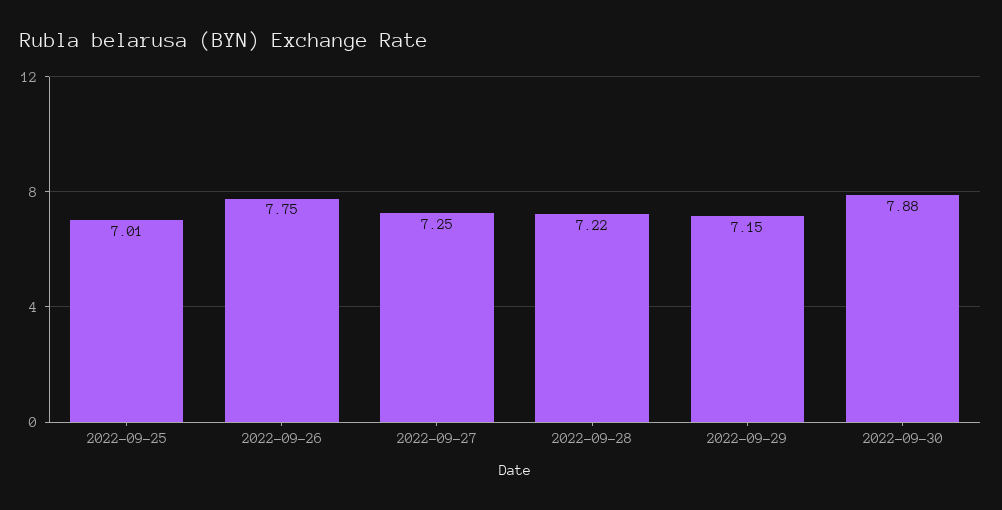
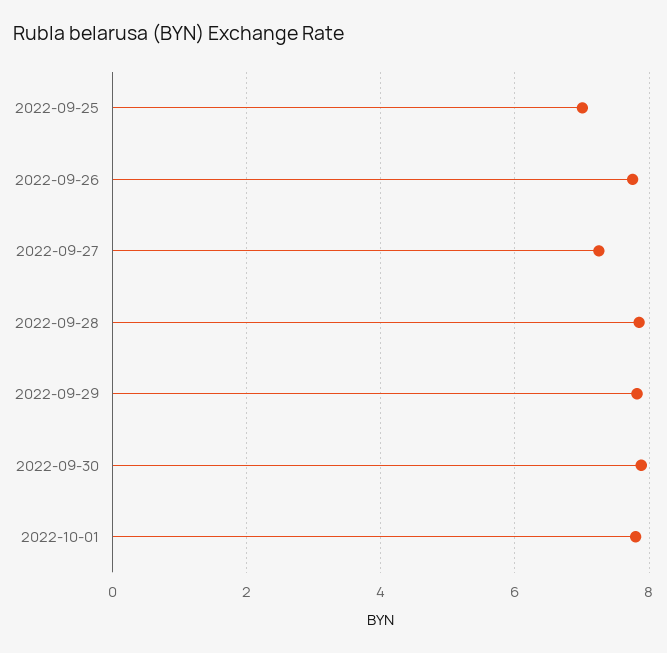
2022-09-28: 7.22 -> 7.8
2022-09-29: 7.15 -> 7.8
2022-10-01: none -> 7.8

